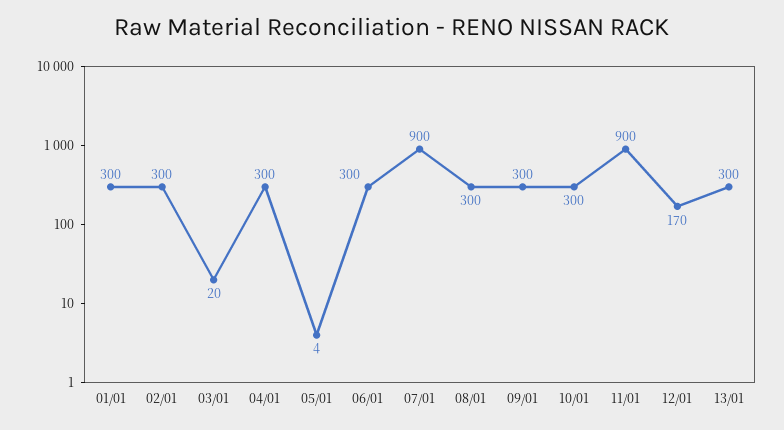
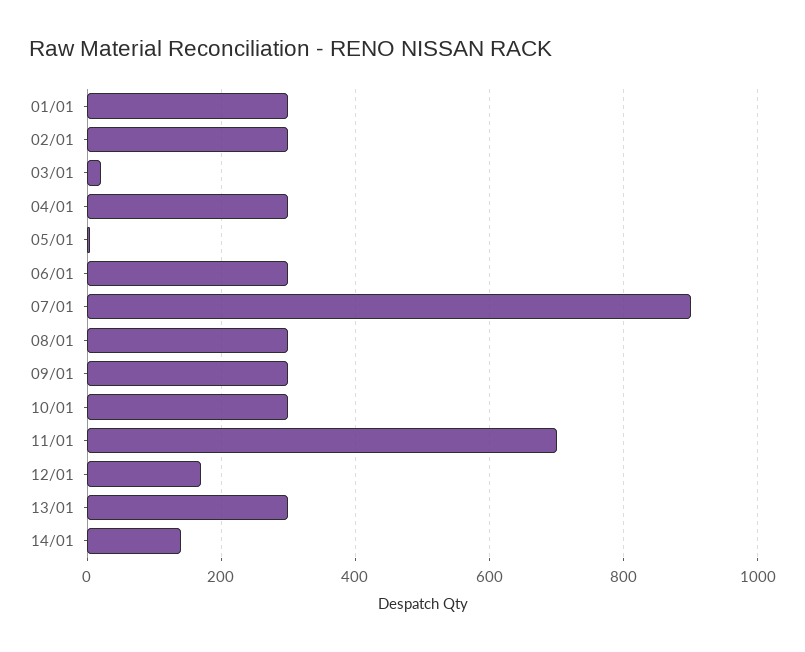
11/01: 900 -> 700
14/01: none -> 140

